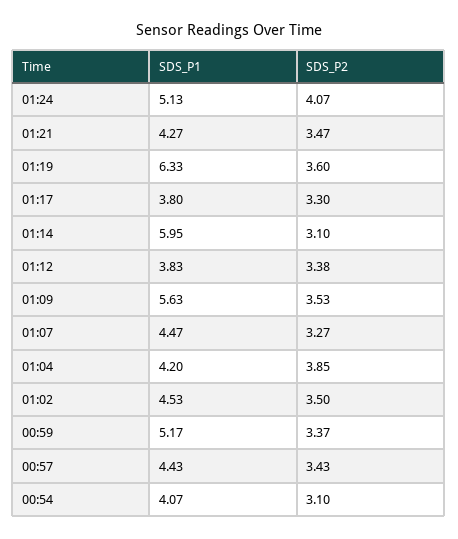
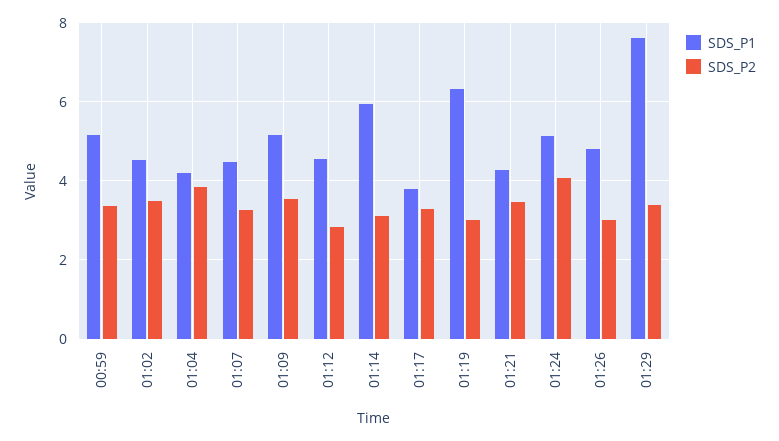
SDS_P2, 01:19: 3.6 -> 3
SDS_P1, 01:12: 3.83 -> 4.6
SDS_P2, 01:12: 3.38 -> 2.8
SDS_P1, 01:09: 5.63 -> 5.2
SDS_P1, 00:57: 4.43 -> none
SDS_P2, 00:57: 3.43 -> none
SDS_P1, 00:54: 4.07 -> none
SDS_P2, 00:54: 3.1 -> none
SDS_P1, 01:26: none -> 4.8
SDS_P2, 01:26: none -> 3
SDS_P1, 01:29: none -> 7.6
SDS_P2, 01:29: none -> 3.4

